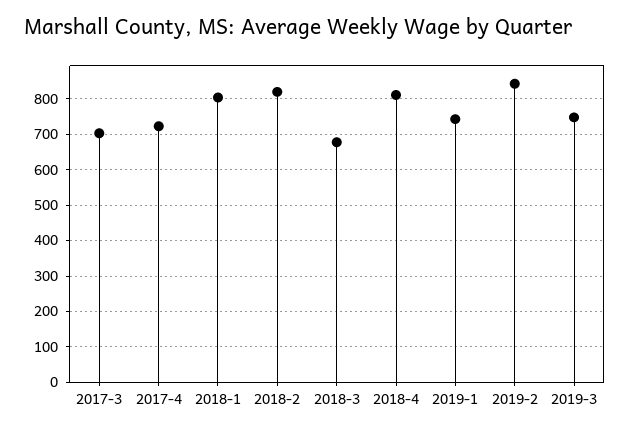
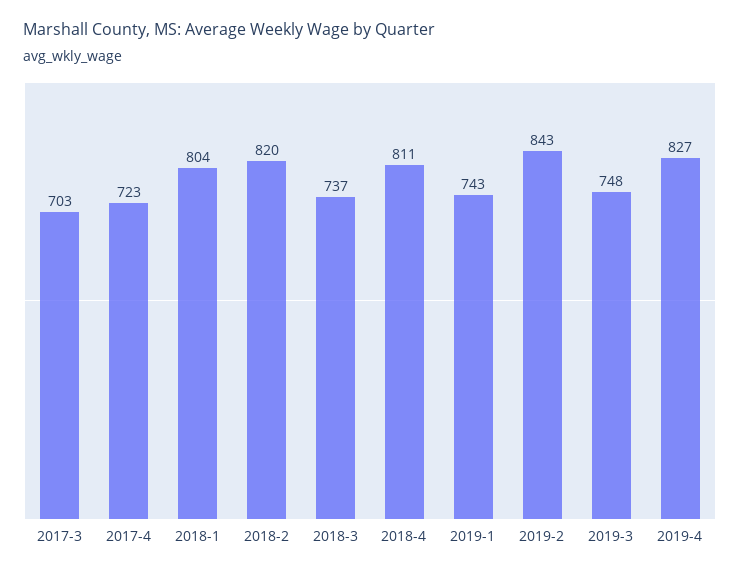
2018-3: 680 -> 737
2019-4: none -> 827

